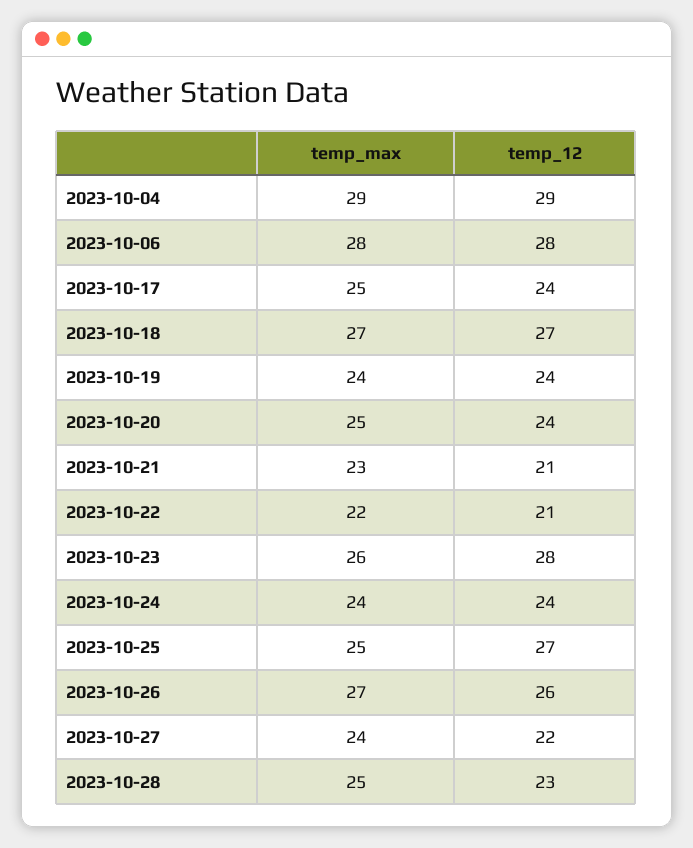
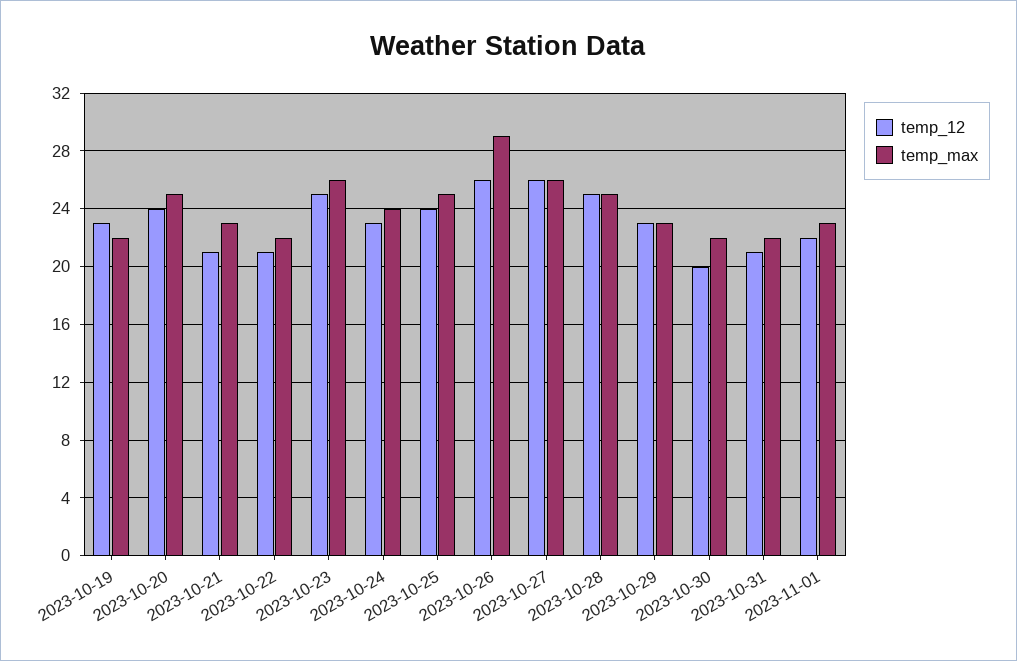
temp_max, 2023-10-04: 29 -> none
temp_12, 2023-10-04: 29 -> none
temp_max, 2023-10-06: 28 -> none
temp_12, 2023-10-06: 28 -> none
temp_max, 2023-10-17: 25 -> none
temp_12, 2023-10-17: 24 -> none
temp_max, 2023-10-18: 27 -> none
temp_12, 2023-10-18: 27 -> none
temp_max, 2023-10-19: 24 -> 22
temp_12, 2023-10-19: 24 -> 23
temp_12, 2023-10-23: 28 -> 25
temp_12, 2023-10-24: 24 -> 23
temp_12, 2023-10-25: 27 -> 24
temp_max, 2023-10-26: 27 -> 29
temp_max, 2023-10-27: 24 -> 26
temp_12, 2023-10-27: 22 -> 26
temp_12, 2023-10-28: 23 -> 25
temp_12, 2023-10-29: none -> 23
temp_max, 2023-10-29: none -> 23
temp_12, 2023-10-30: none -> 20
temp_max, 2023-10-30: none -> 22
temp_12, 2023-10-31: none -> 21
temp_max, 2023-10-31: none -> 22
temp_12, 2023-11-01: none -> 22
temp_max, 2023-11-01: none -> 23

